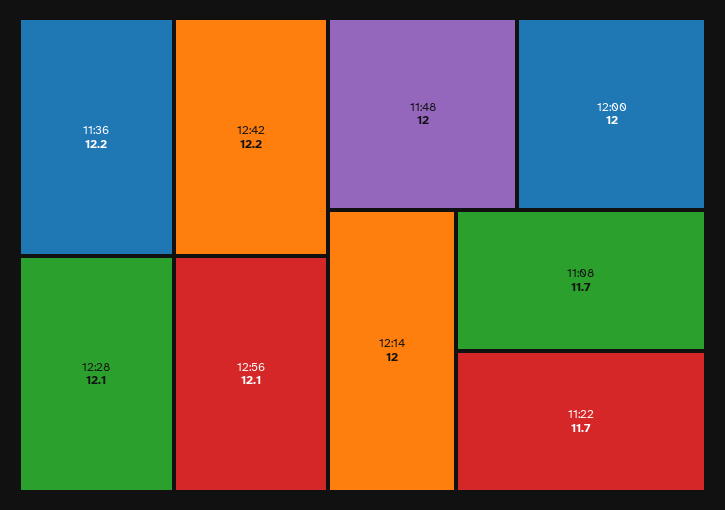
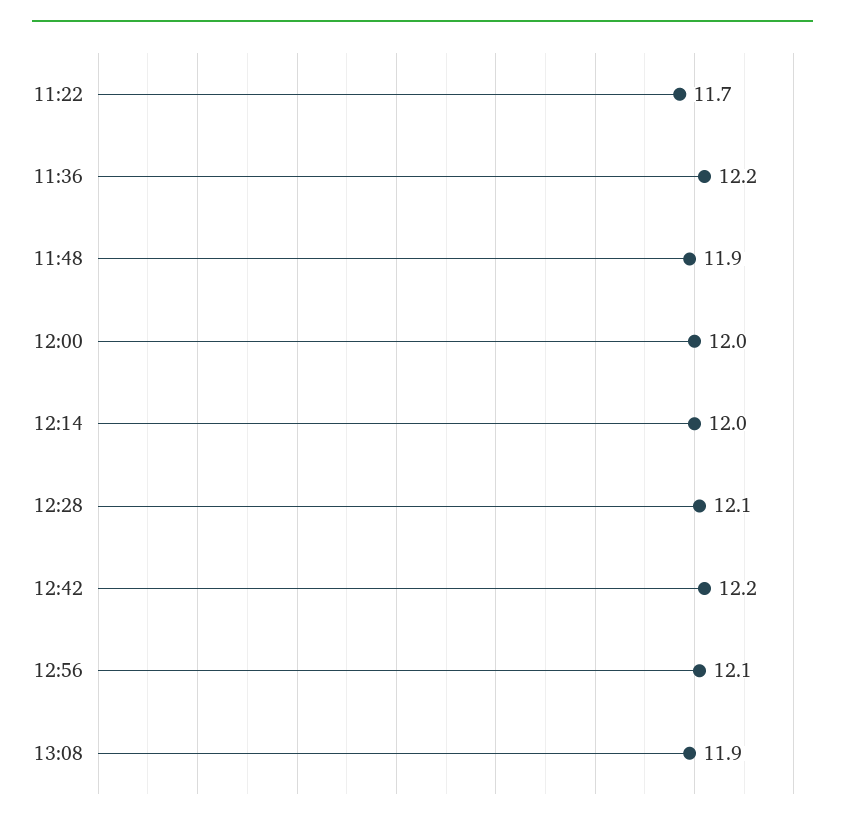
11:48: 12 -> 11.9
11:08: 11.7 -> none
13:08: none -> 11.9

